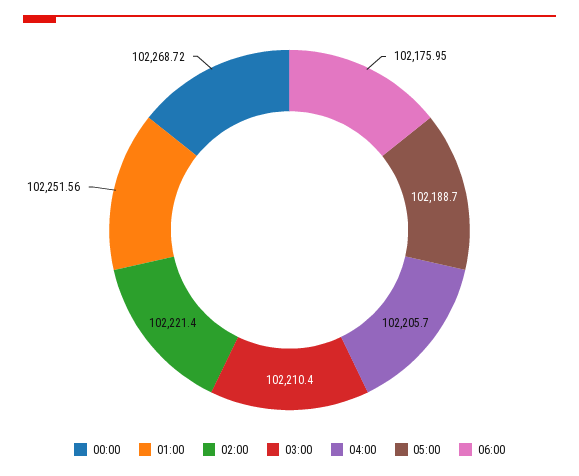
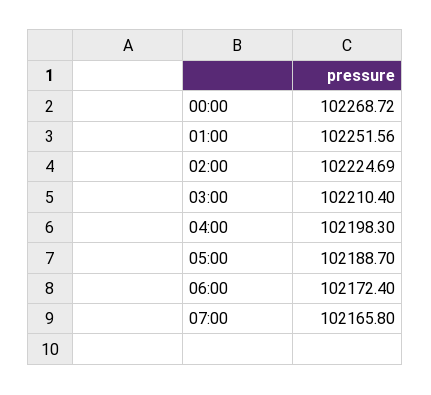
02:00: 102221.4 -> 102224.69
04:00: 102205.7 -> 102198.3
06:00: 102175.95 -> 102172.4
07:00: none -> 102165.8

